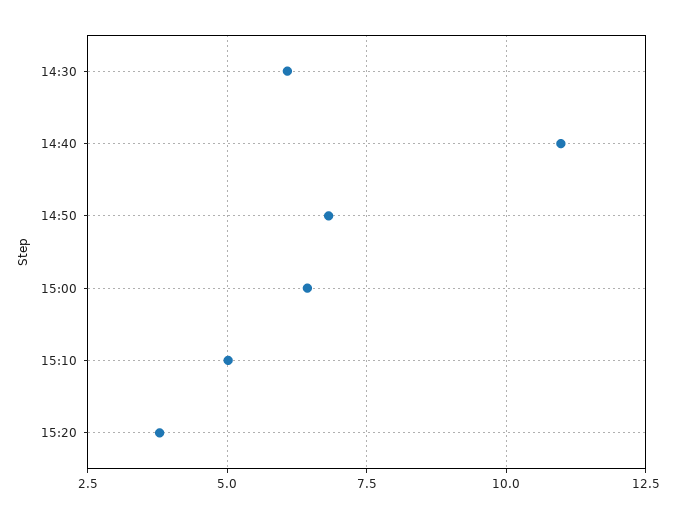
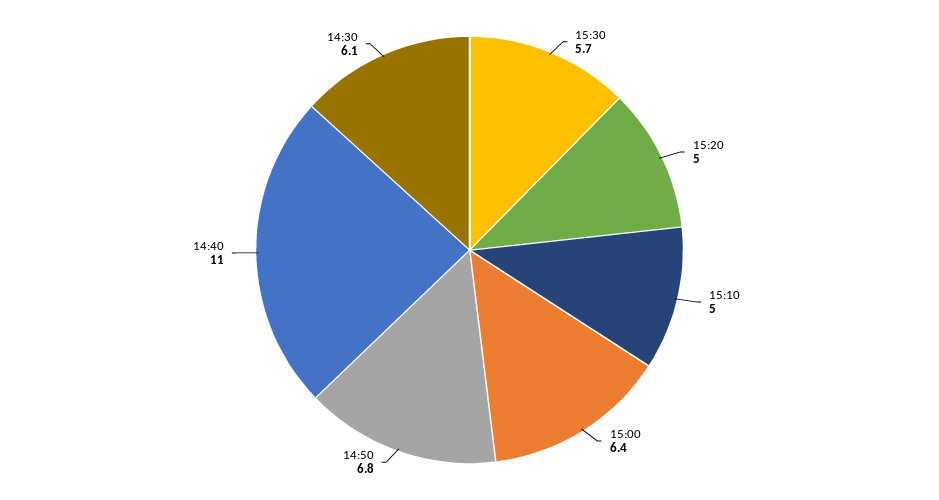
15:20: 3.75 -> 5
15:30: none -> 5.7

